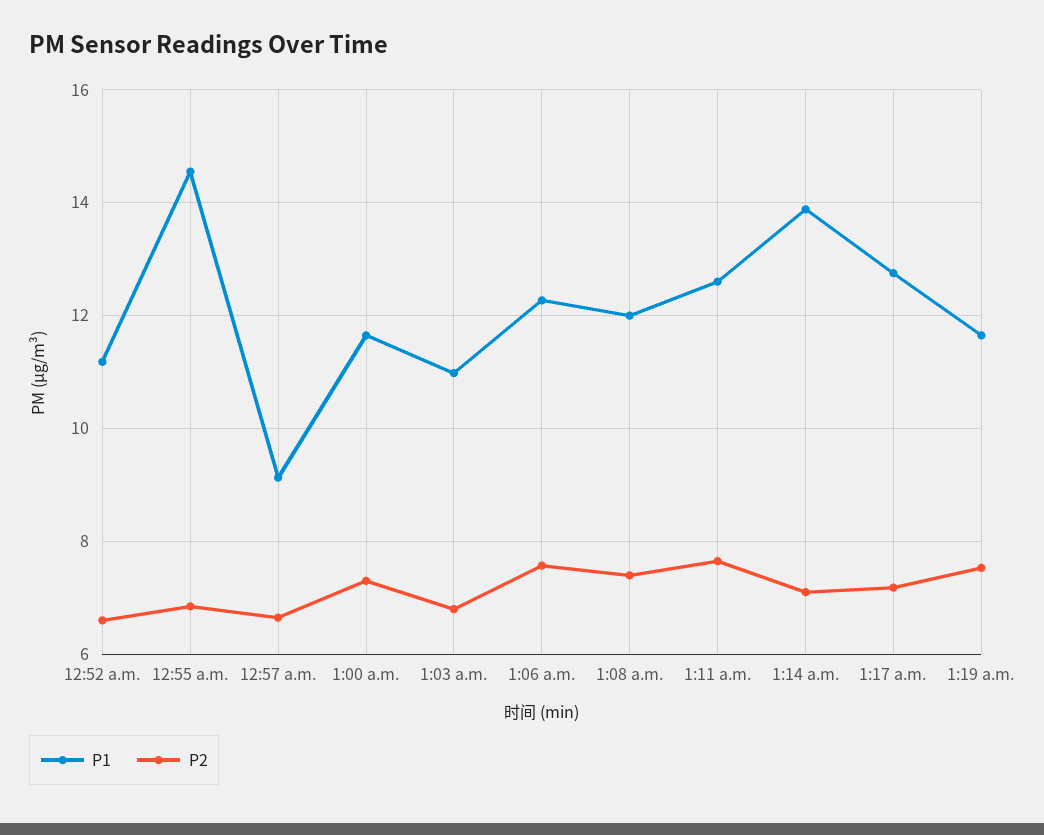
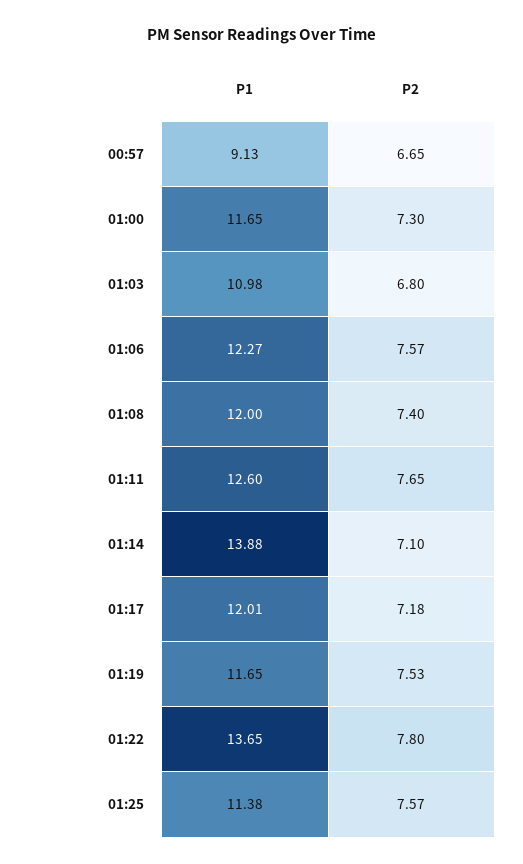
P1, 12:52 a.m.: 11.2 -> none
P2, 12:52 a.m.: 6.6 -> none
P1, 12:55 a.m.: 14.6 -> none
P2, 12:55 a.m.: 6.8 -> none
P1, 1:17 a.m.: 12.8 -> 12.01
P1, 01:22: none -> 13.65
P2, 01:22: none -> 7.8
P1, 01:25: none -> 11.38
P2, 01:25: none -> 7.57

